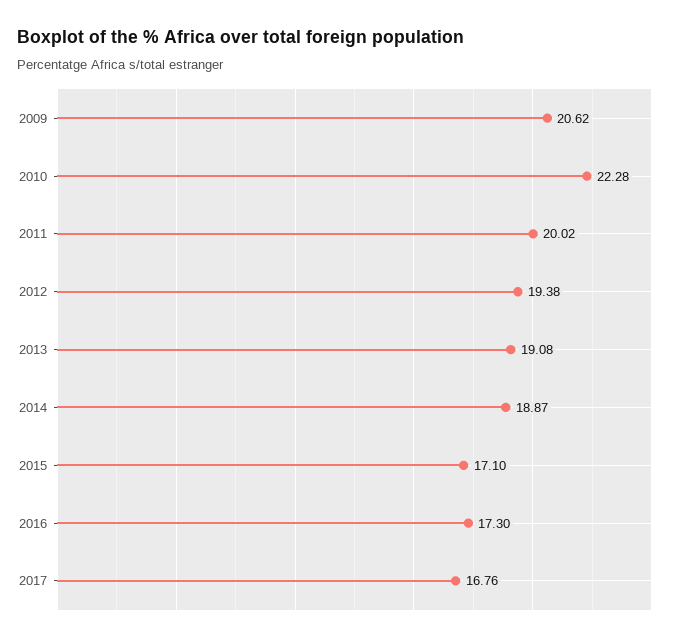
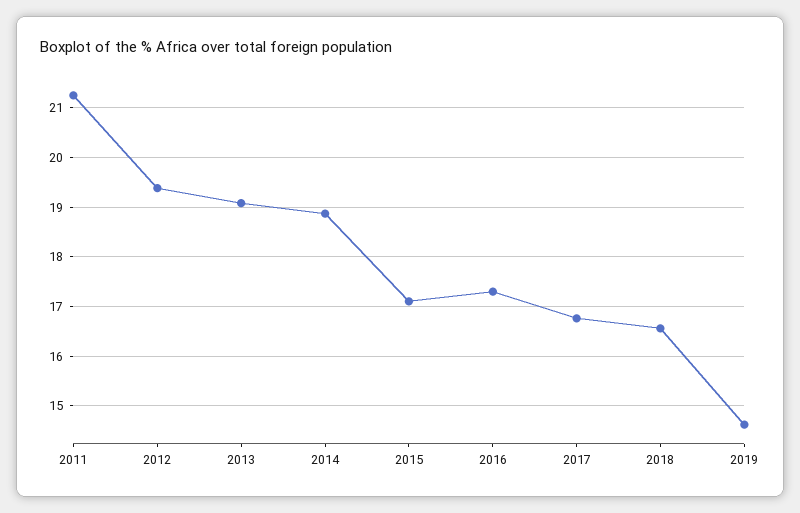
2009: 20.62 -> none
2010: 22.28 -> none
2011: 20.02 -> 21.2
2018: none -> 16.6
2019: none -> 14.6

